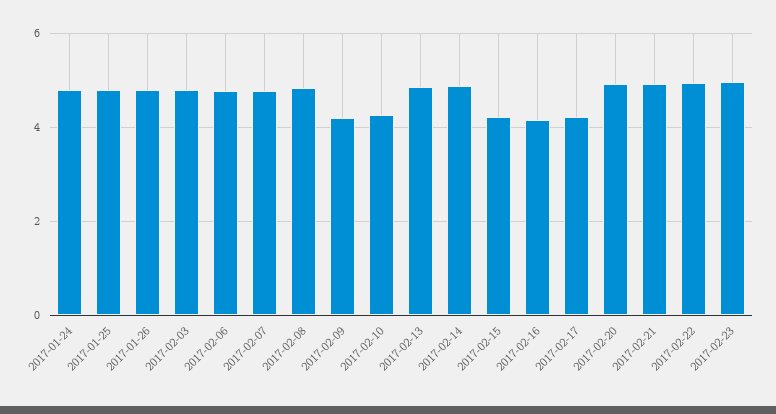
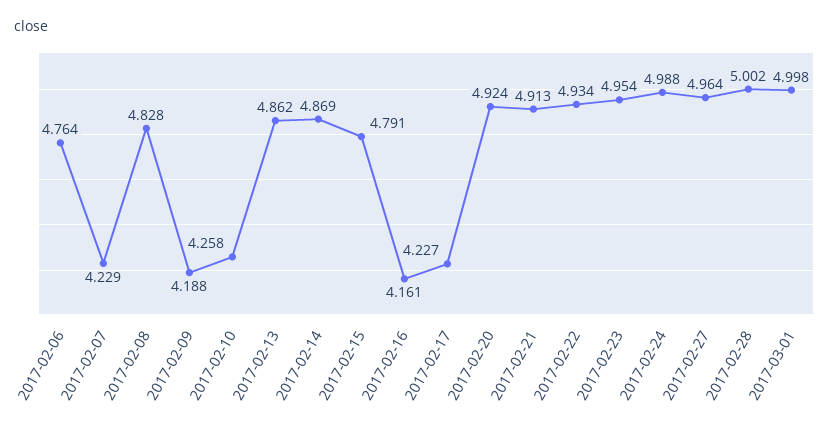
2017-01-24: 4.8 -> none
2017-01-25: 4.8 -> none
2017-01-26: 4.8 -> none
2017-02-03: 4.8 -> none
2017-02-07: 4.8 -> 4.229
2017-02-15: 4.2 -> 4.791
2017-02-24: none -> 4.988
2017-02-27: none -> 4.964
2017-02-28: none -> 5.002
2017-03-01: none -> 4.998

